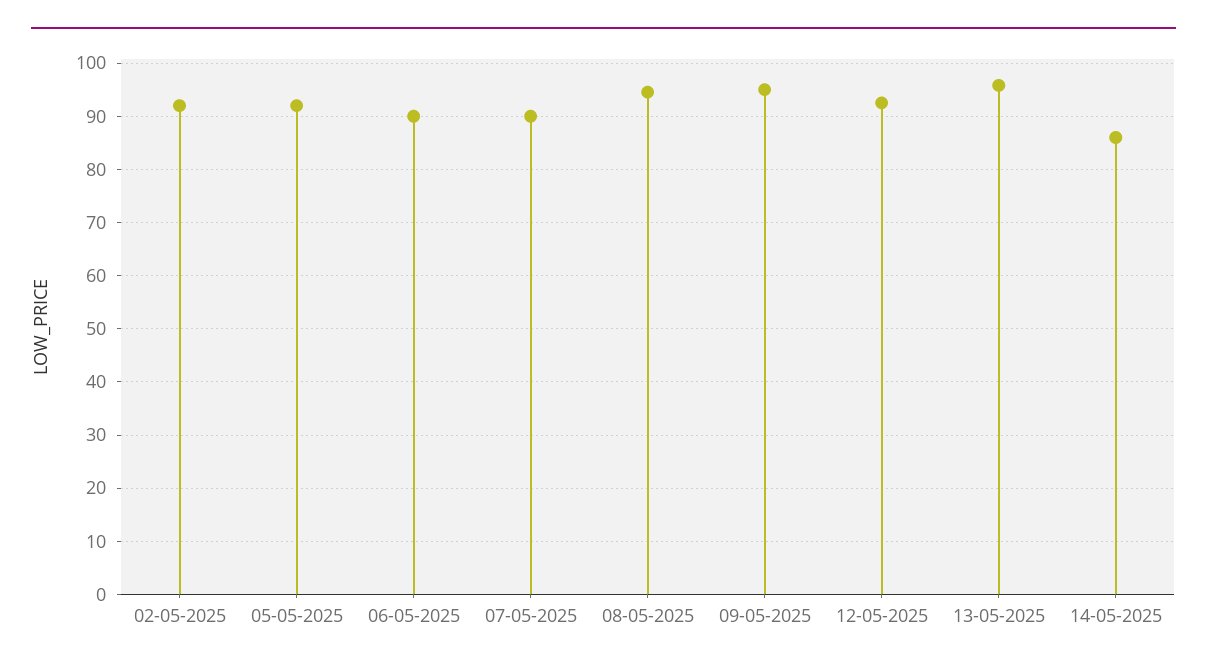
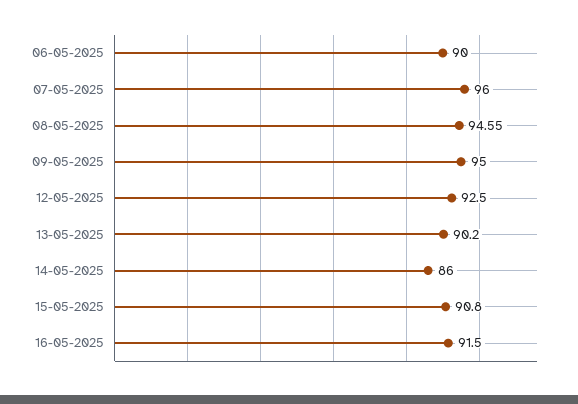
02-05-2025: 92 -> none
05-05-2025: 92 -> none
07-05-2025: 90 -> 96
13-05-2025: 96 -> 90.2
15-05-2025: none -> 90.8
16-05-2025: none -> 91.5

